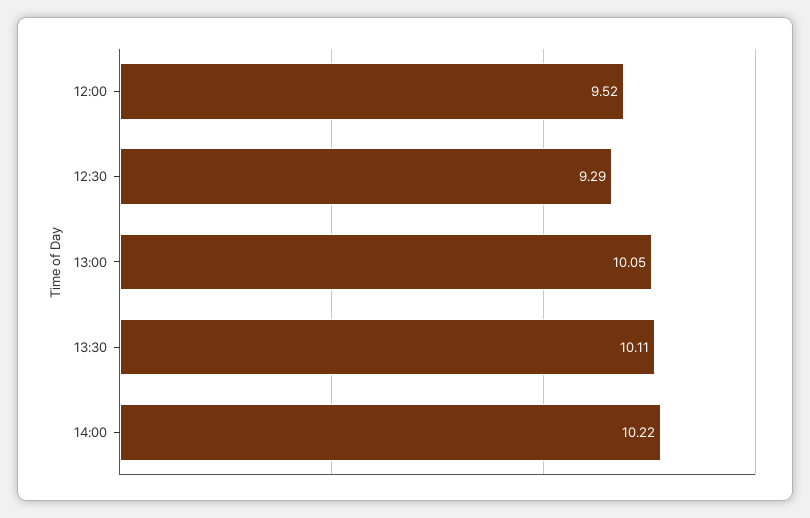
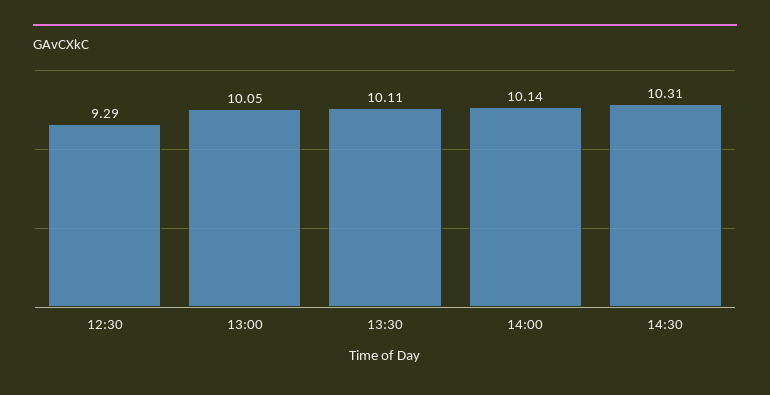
12:00: 9.52 -> none
14:00: 10.22 -> 10.14
14:30: none -> 10.31

